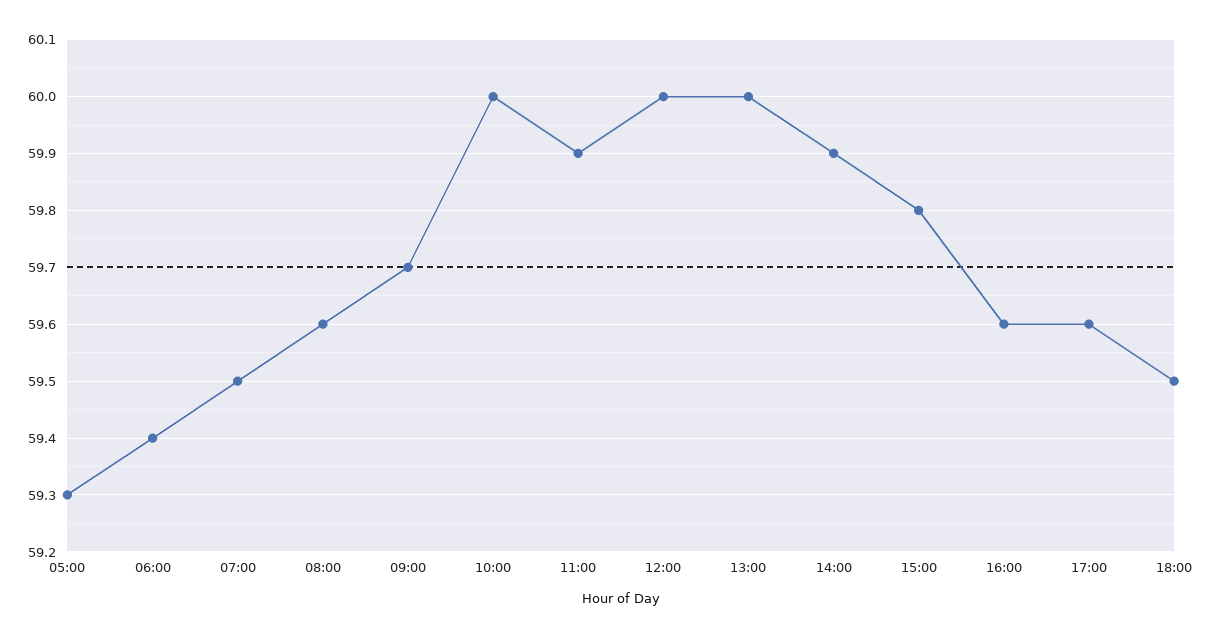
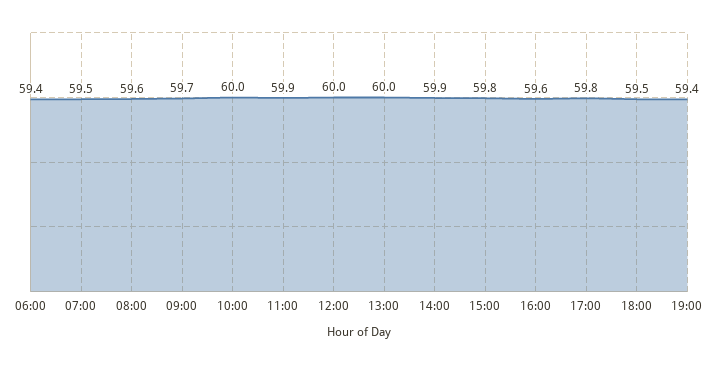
05:00: 59.3 -> none
17:00: 59.6 -> 59.8
19:00: none -> 59.4

